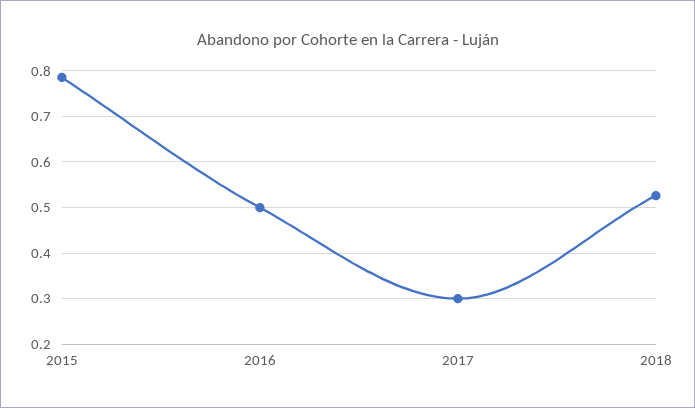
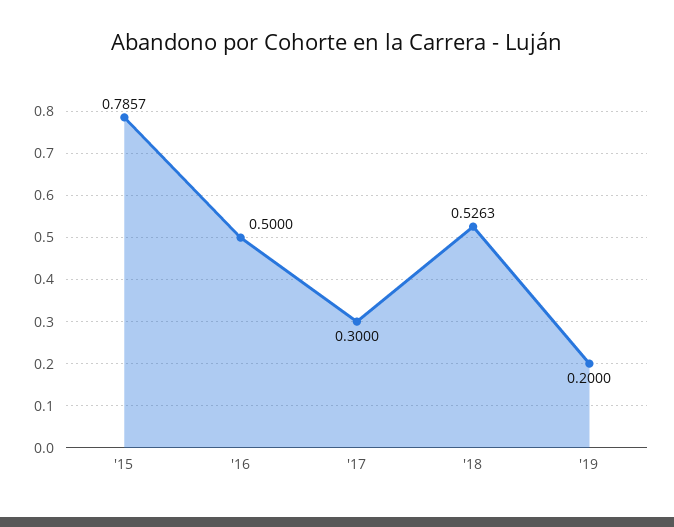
'19: none -> 0.2

